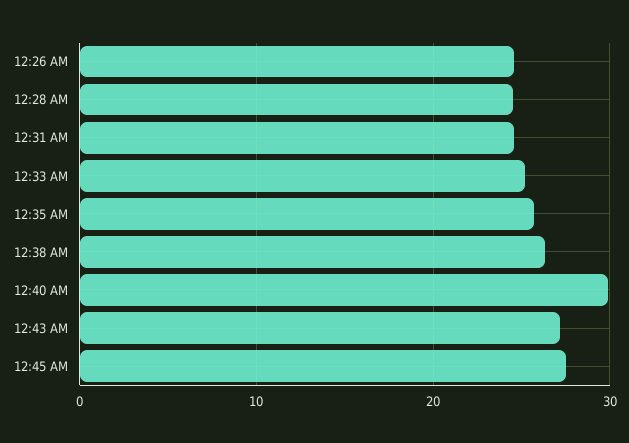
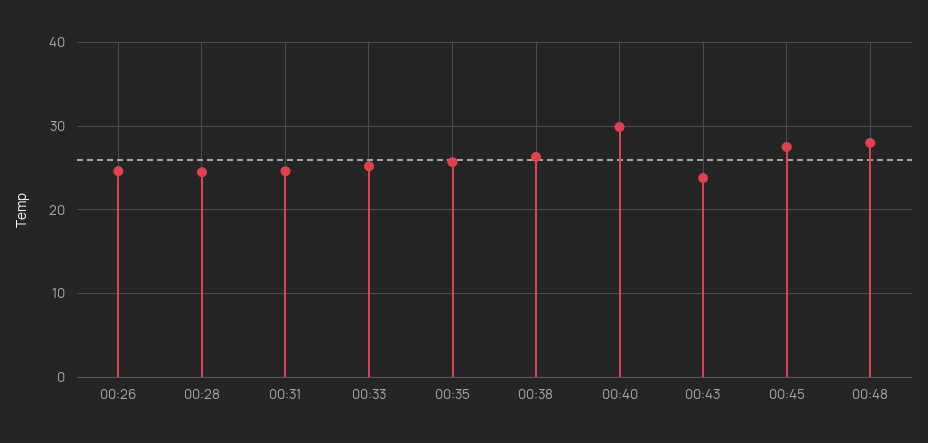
12:43 AM: 27 -> 24
00:48: none -> 28

